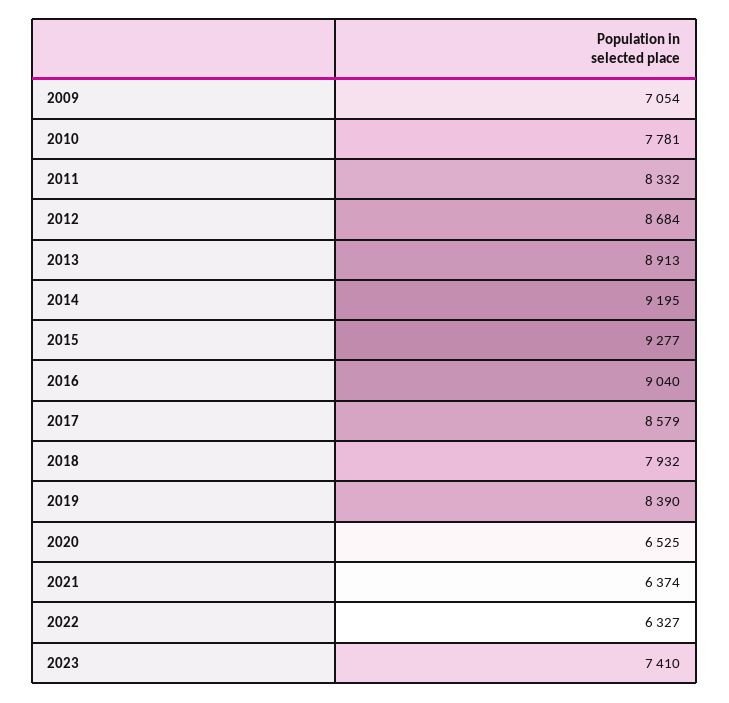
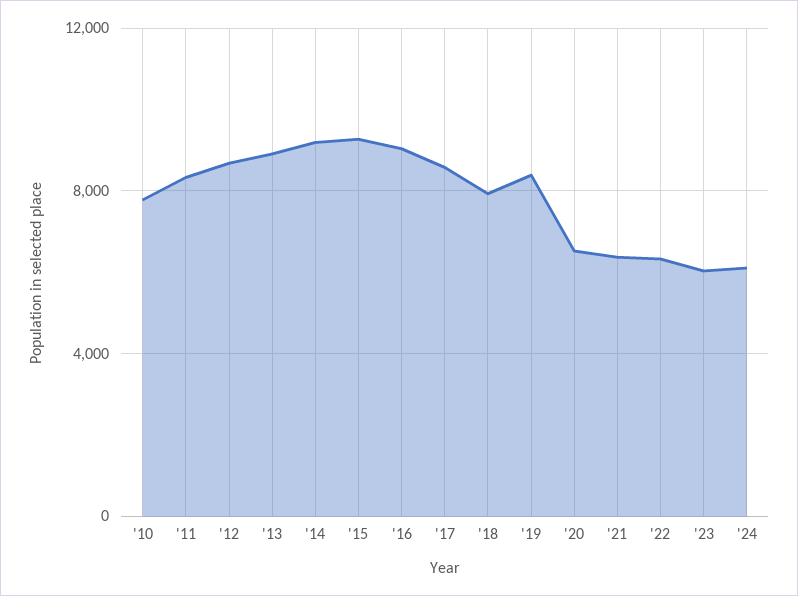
2009: 7054 -> none
2023: 7410 -> 6000
'24: none -> 6000

